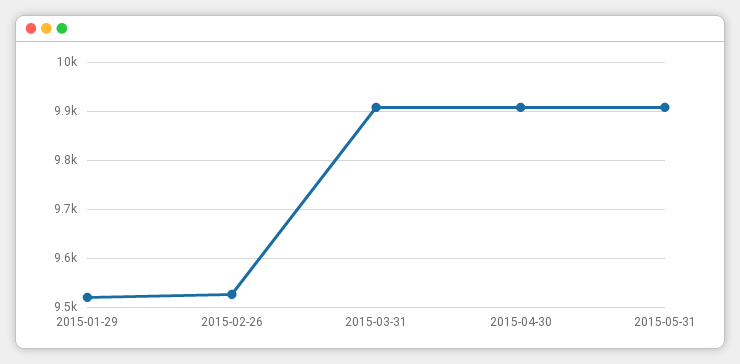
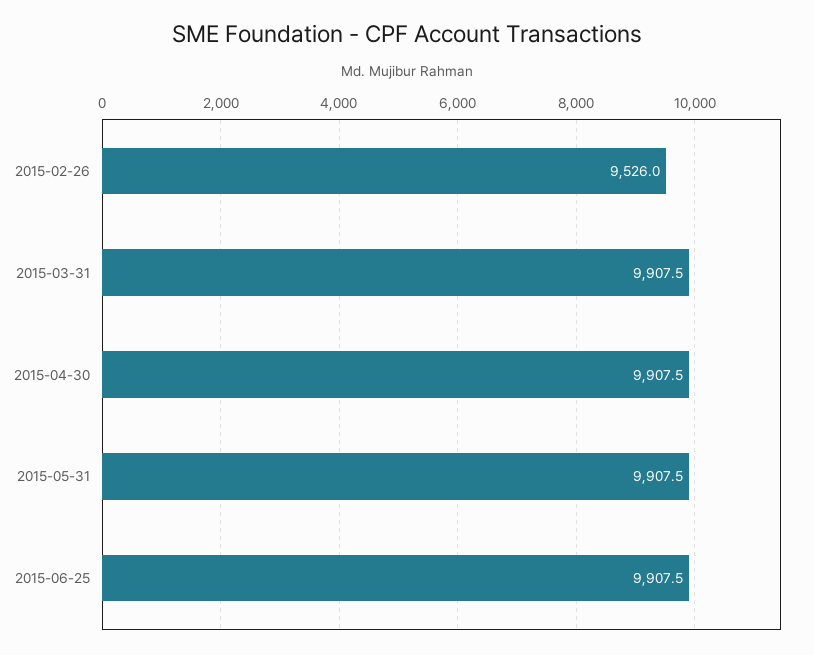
2015-01-29: 9520 -> none
2015-06-25: none -> 9907.5

